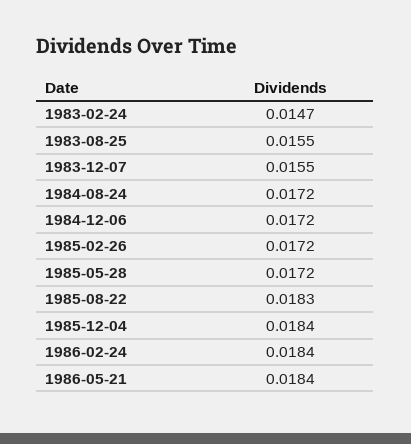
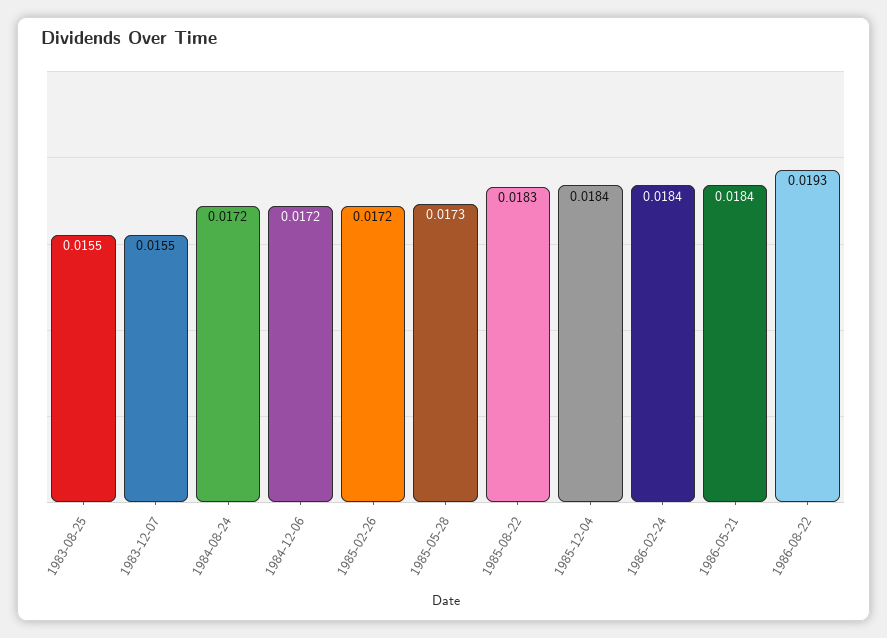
1983-02-24: 0.0147 -> none
1985-05-28: 0.0172 -> 0.0173
1986-08-22: none -> 0.0193

